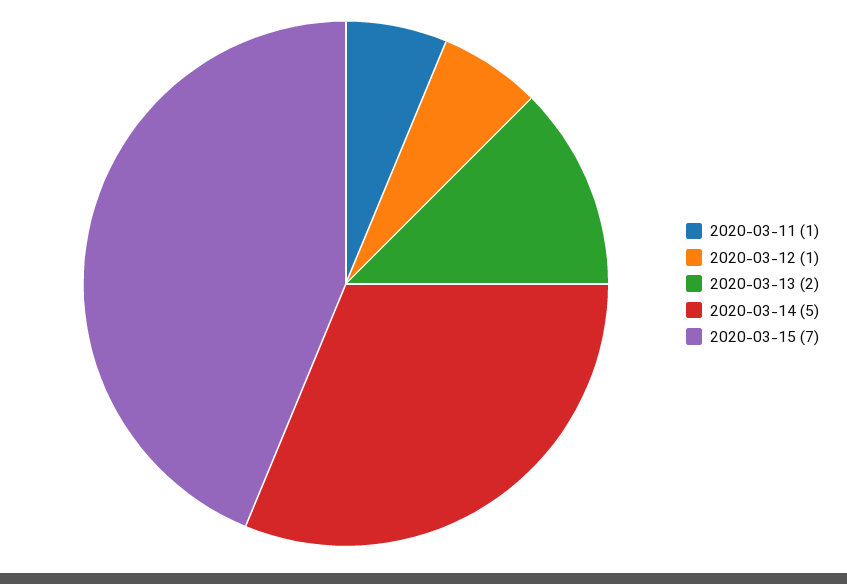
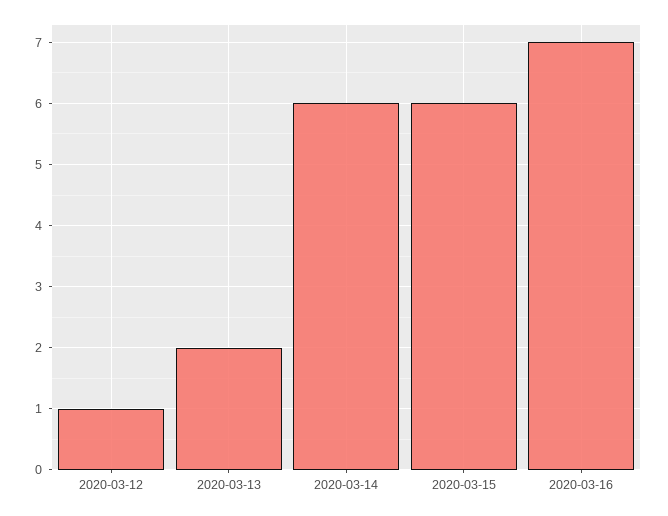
2020-03-11: 1 -> none
2020-03-14: 5 -> 6
2020-03-15: 7 -> 6
2020-03-16: none -> 7

